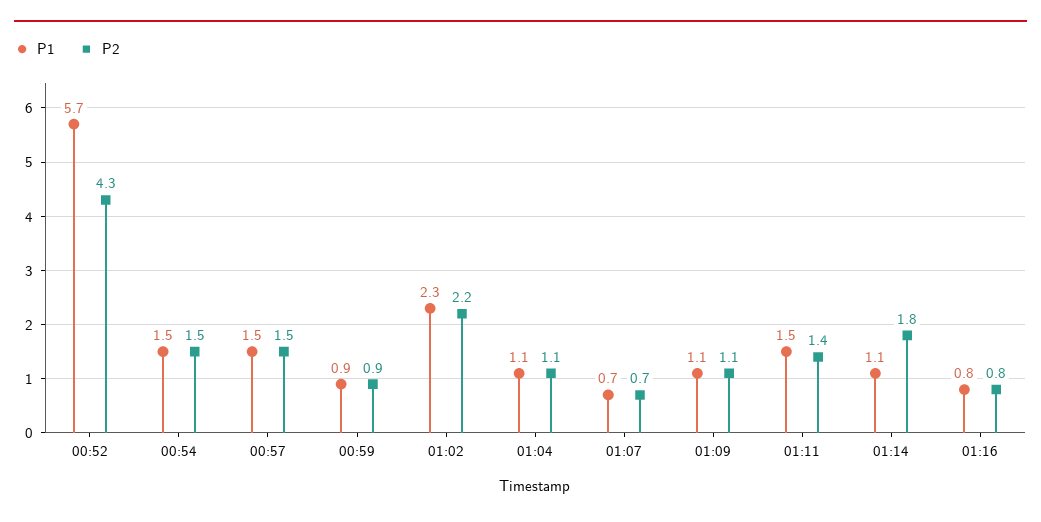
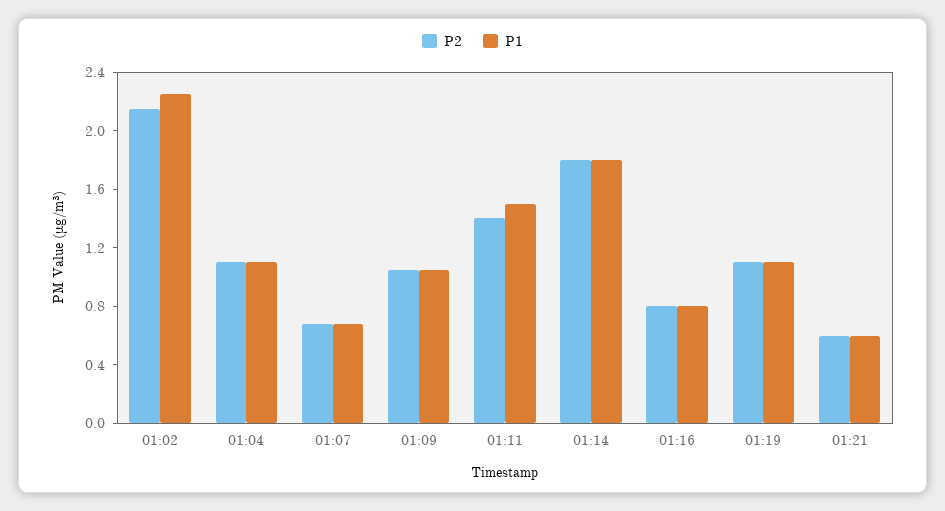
P1, 00:52: 5.7 -> none
P2, 00:52: 4.3 -> none
P1, 00:54: 1.5 -> none
P2, 00:54: 1.5 -> none
P1, 00:57: 1.5 -> none
P2, 00:57: 1.5 -> none
P1, 00:59: 0.9 -> none
P2, 00:59: 0.9 -> none
P1, 01:14: 1.1 -> 1.8
P2, 01:19: none -> 1.1
P1, 01:19: none -> 1.1
P2, 01:21: none -> 0.6
P1, 01:21: none -> 0.6

